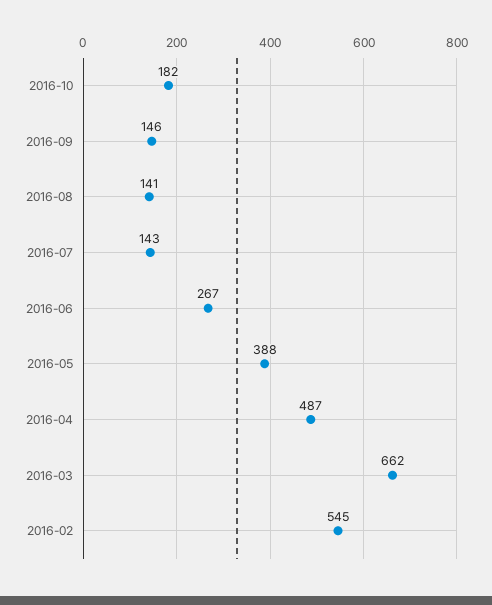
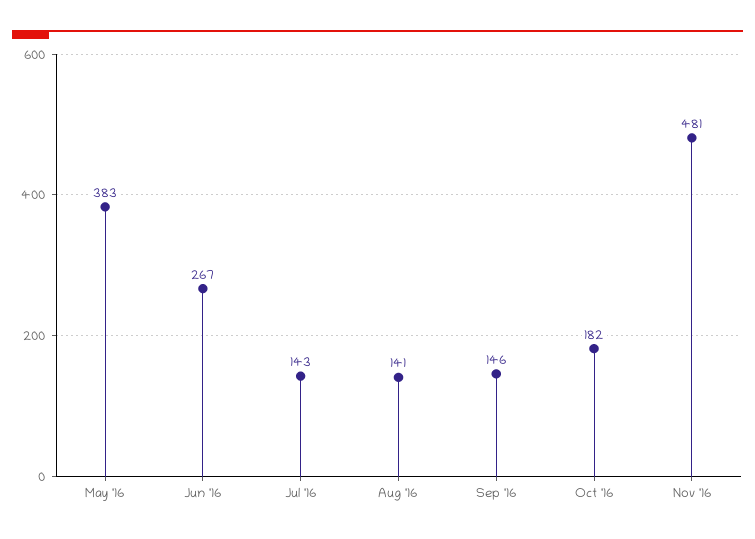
2016-05: 388 -> 383
2016-04: 487 -> none
2016-03: 662 -> none
2016-02: 545 -> none
Nov '16: none -> 481

